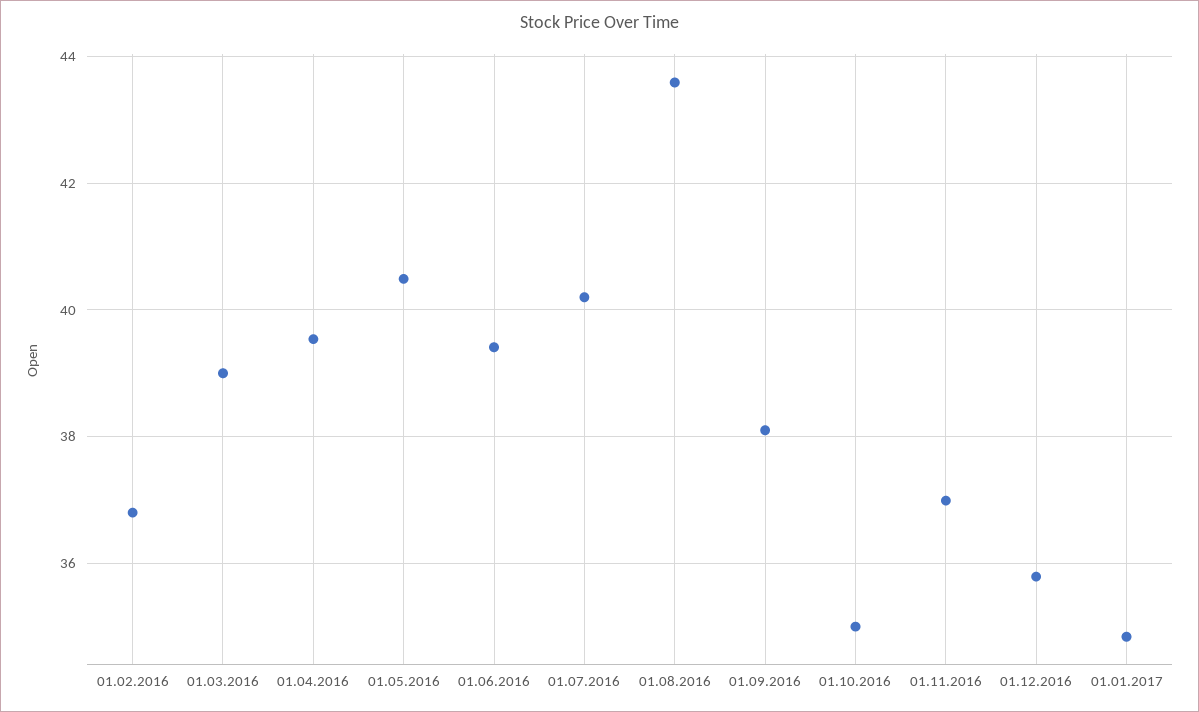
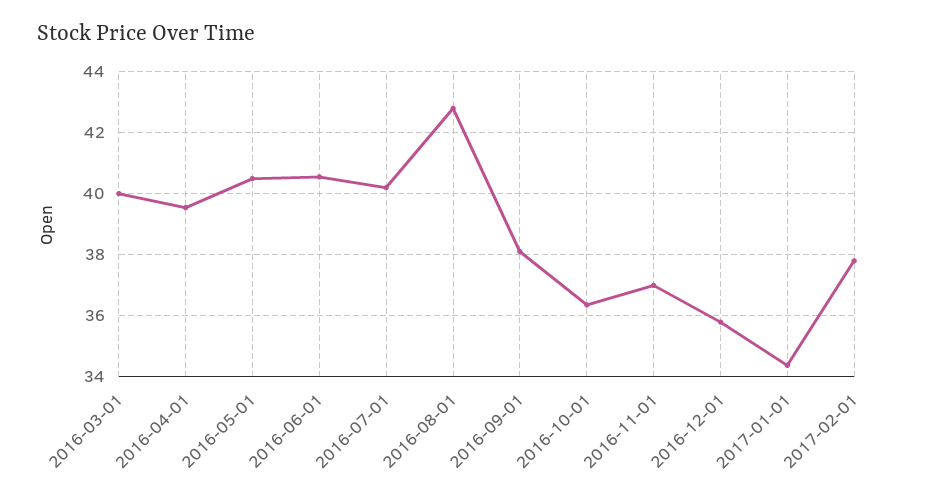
01.02.2016: 36.8 -> none
01.03.2016: 39 -> 40
01.06.2016: 39.4 -> 40.6
01.08.2016: 43.6 -> 42.8
01.10.2016: 35 -> 36.4
01.01.2017: 34.8 -> 34.4
2017-02-01: none -> 37.8

